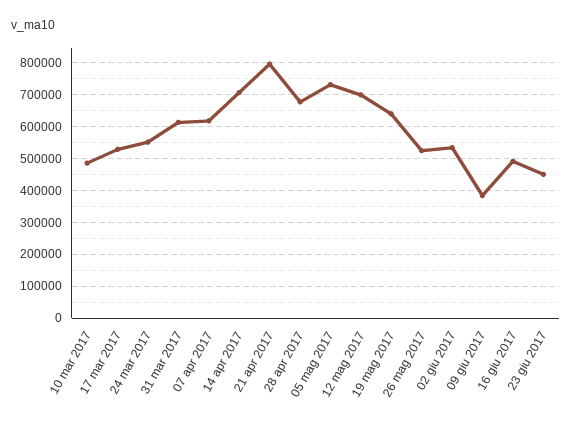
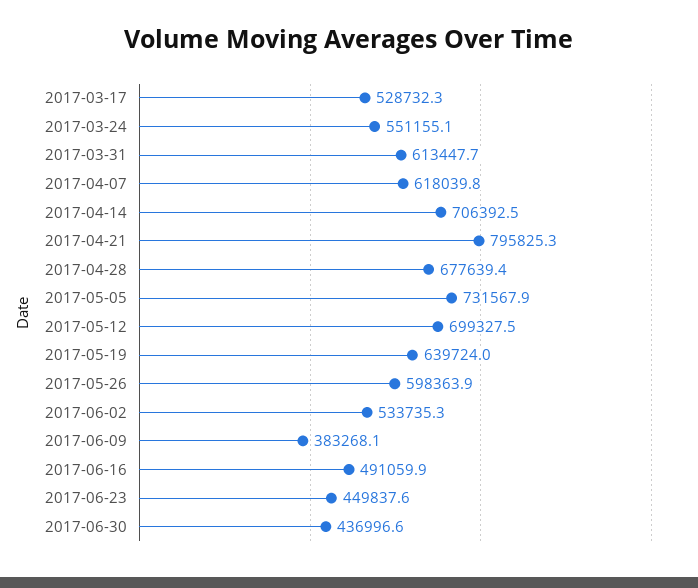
10 mar 2017: 480000 -> none
26 mag 2017: 520000 -> 598363.9
2017-06-30: none -> 436996.6

